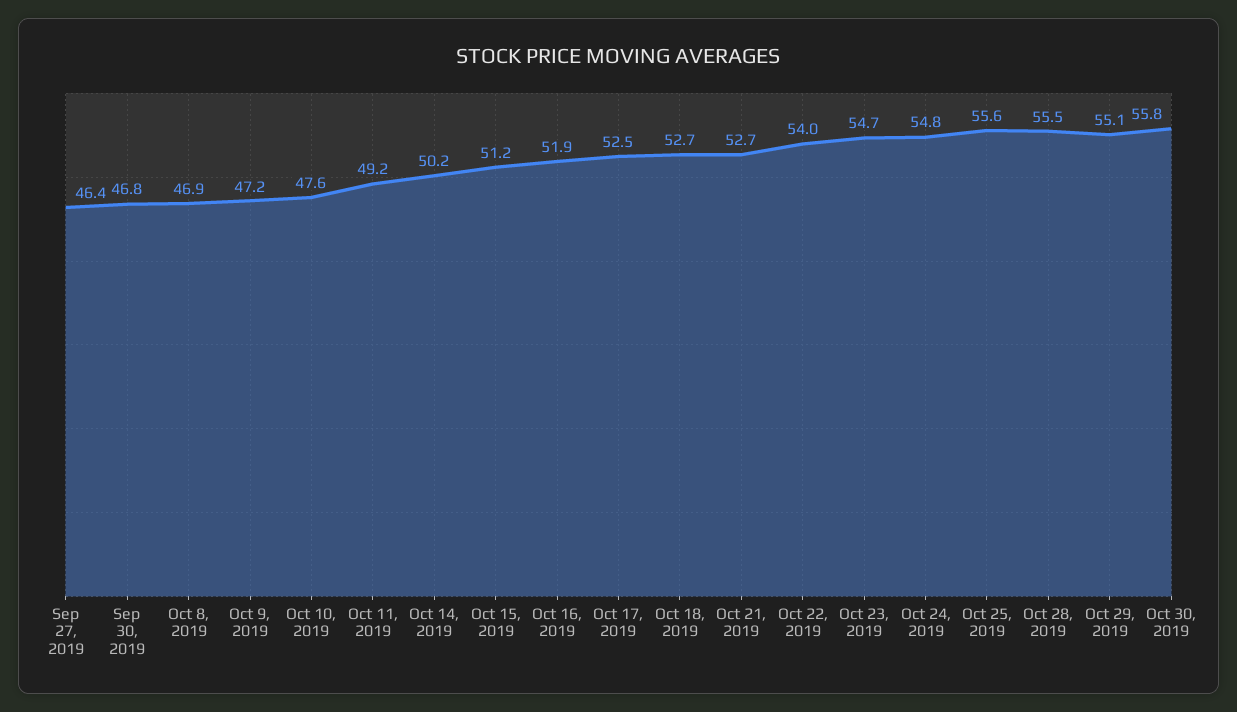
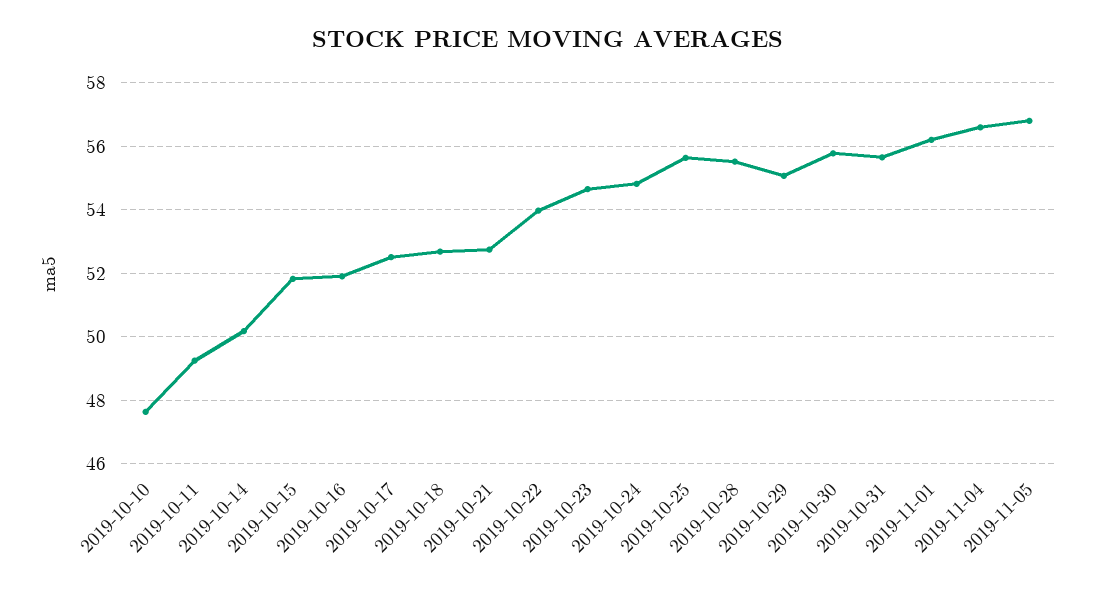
Sep 27, 2019: 46.4 -> none
Sep 30, 2019: 46.8 -> none
Oct 8, 2019: 46.9 -> none
Oct 9, 2019: 47.2 -> none
Oct 15, 2019: 51.2 -> 51.8
2019-10-31: none -> 55.6
2019-11-01: none -> 56.2
2019-11-04: none -> 56.6
2019-11-05: none -> 56.8

